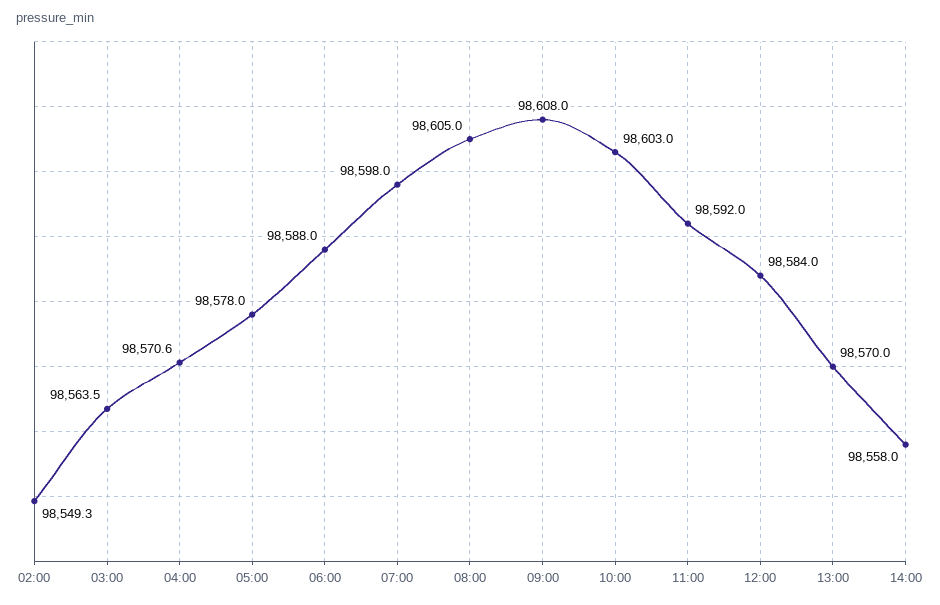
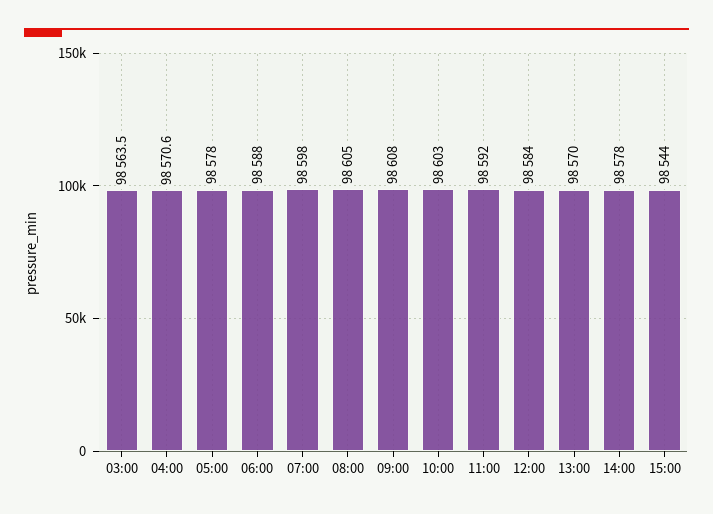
02:00: 98549.3 -> none
14:00: 98558 -> 98578
15:00: none -> 98544

